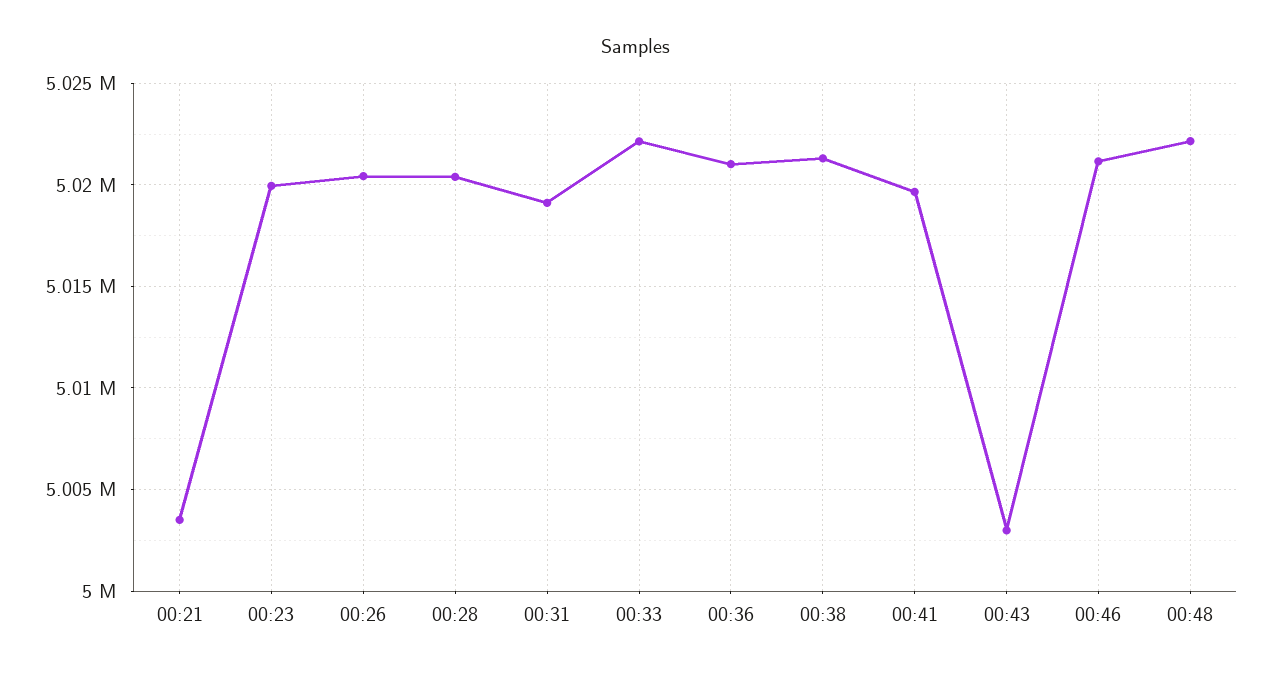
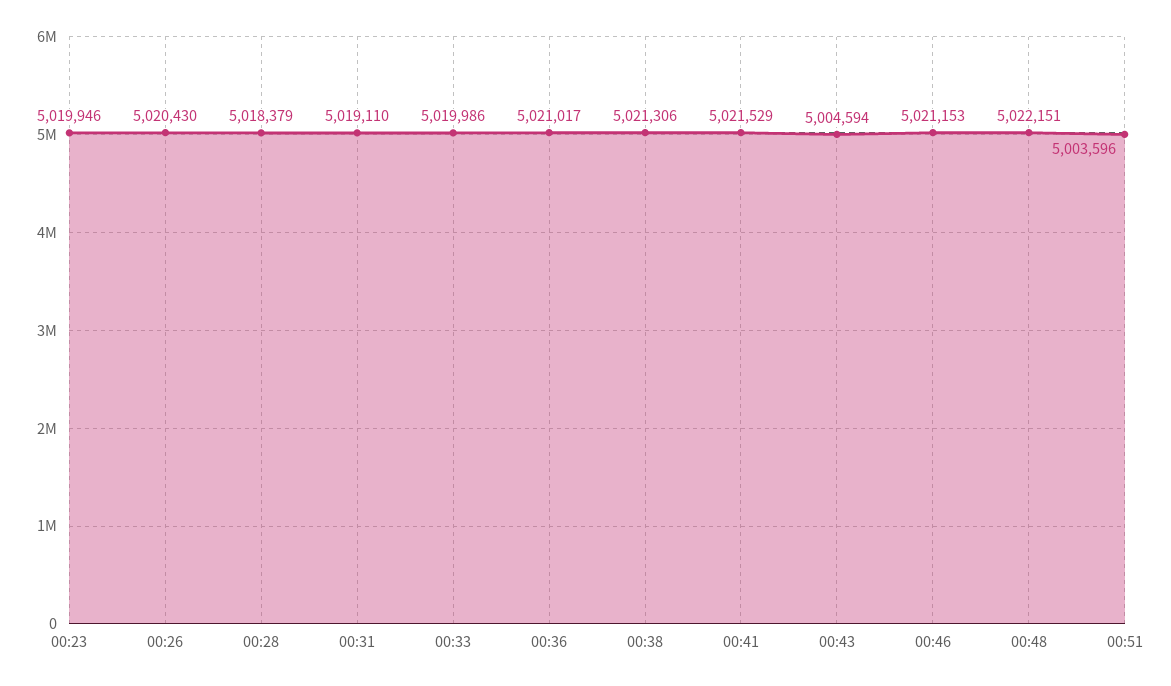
00:21: 5003500 -> none
00:28: 5020500 -> 5018379
00:33: 5022000 -> 5019986
00:41: 5019500 -> 5021529
00:43: 5003000 -> 5004594
00:51: none -> 5003596

